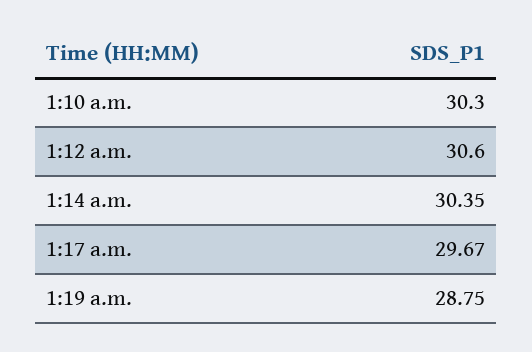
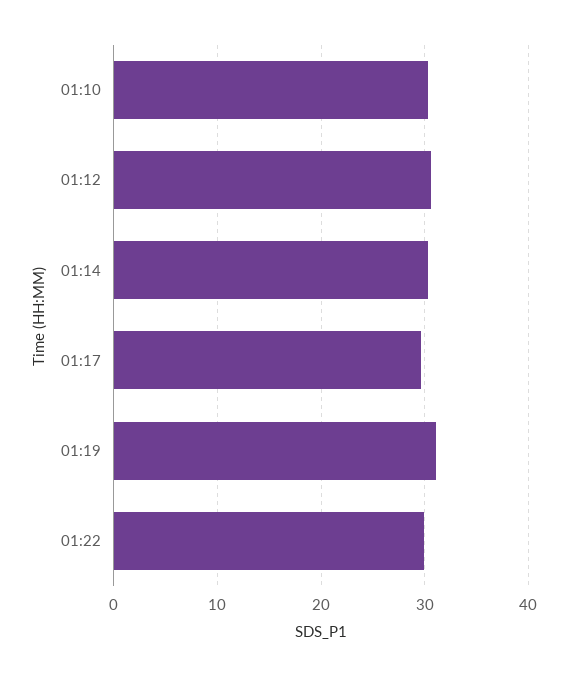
1:19 a.m.: 28.75 -> 31
01:22: none -> 30

